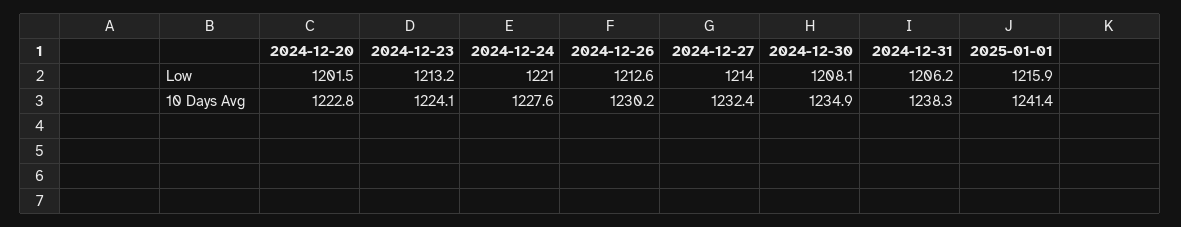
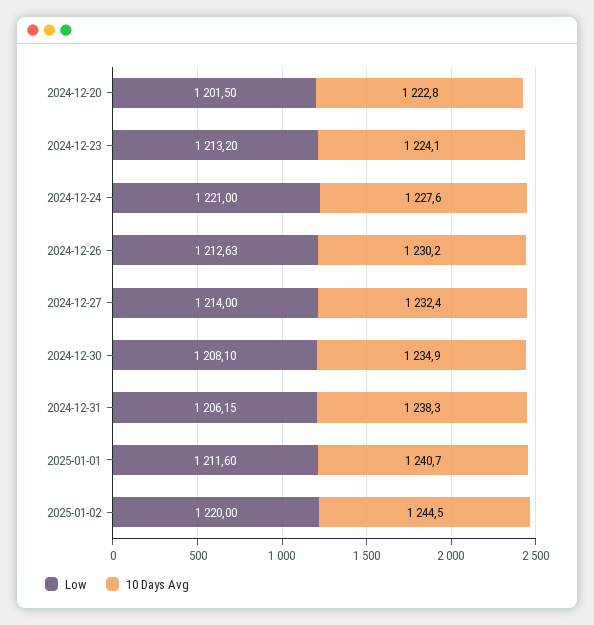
Low, 2025-01-01: 1215.9 -> 1211.6
10 Days Avg, 2025-01-01: 1241.4 -> 1240.7
Low, 2025-01-02: none -> 1220
10 Days Avg, 2025-01-02: none -> 1244.5

